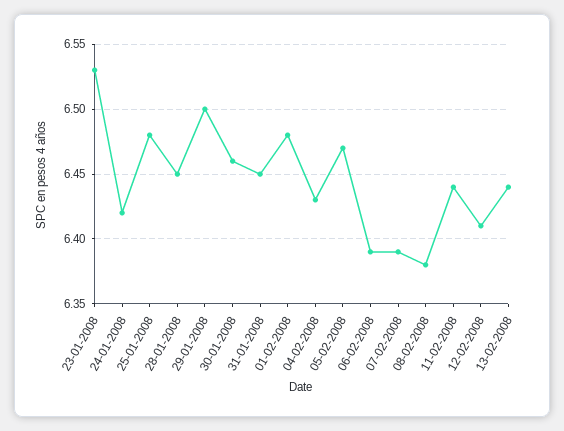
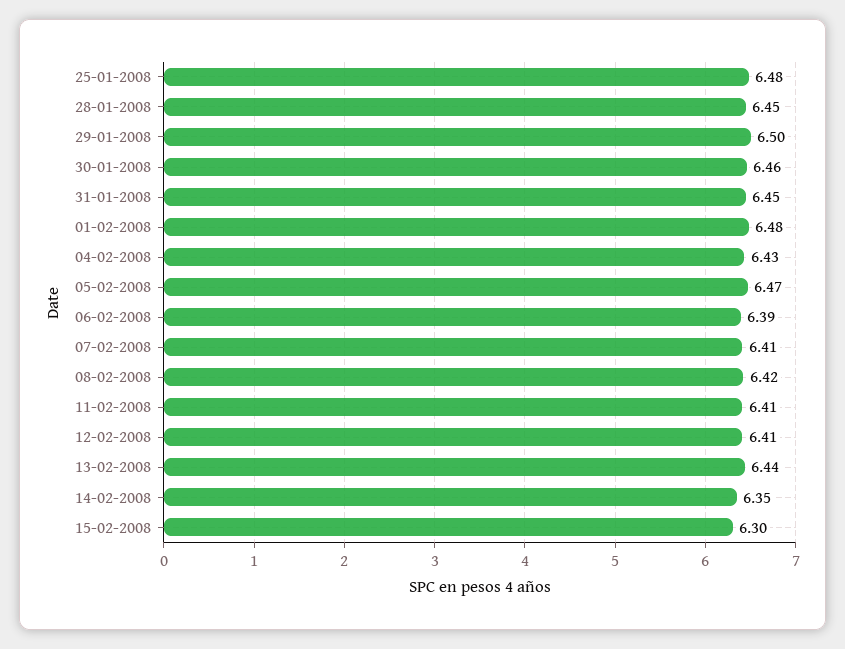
23-01-2008: 6.53 -> none
24-01-2008: 6.42 -> none
07-02-2008: 6.39 -> 6.41
08-02-2008: 6.38 -> 6.42
11-02-2008: 6.44 -> 6.41
14-02-2008: none -> 6.35
15-02-2008: none -> 6.3

